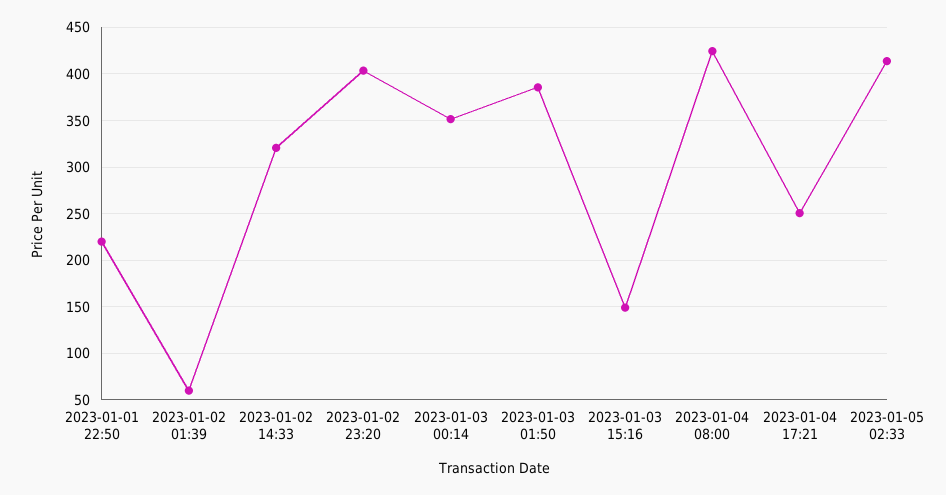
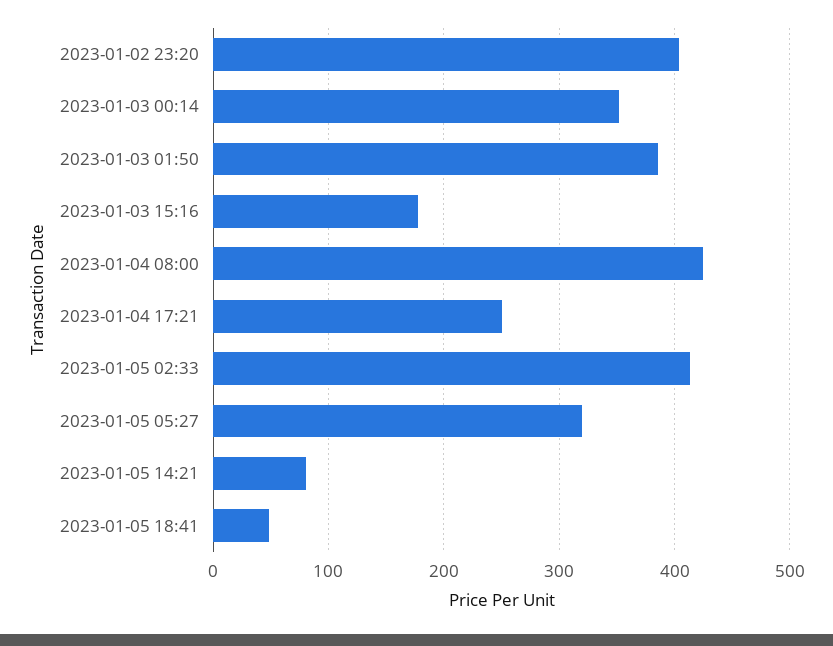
2023-01-01 22:50: 220 -> none
2023-01-02 01:39: 60 -> none
2023-01-02 14:33: 320 -> none
2023-01-03 15:16: 150 -> 180
2023-01-05 05:27: none -> 320
2023-01-05 14:21: none -> 80
2023-01-05 18:41: none -> 50

